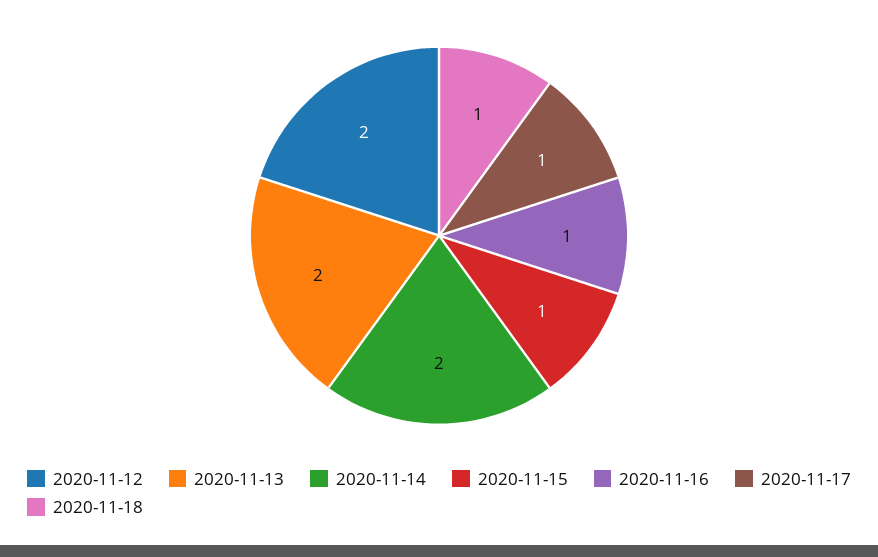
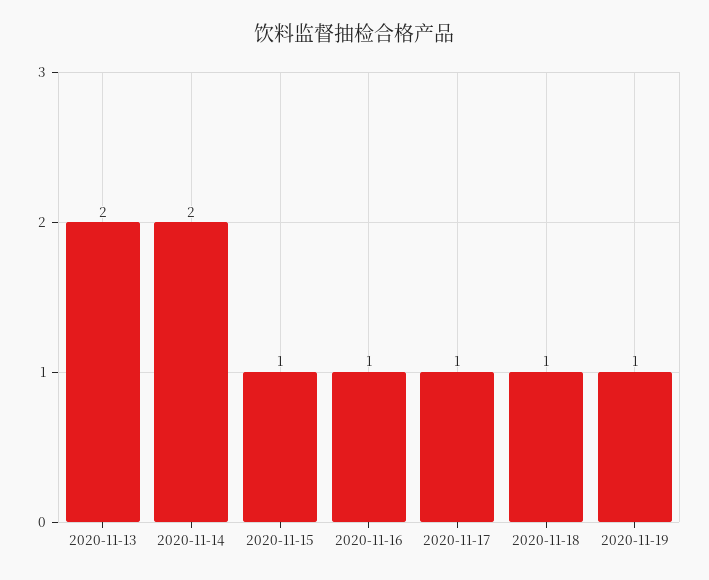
2020-11-12: 2 -> none
2020-11-19: none -> 1

